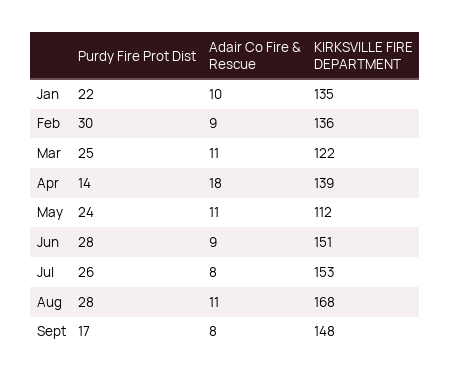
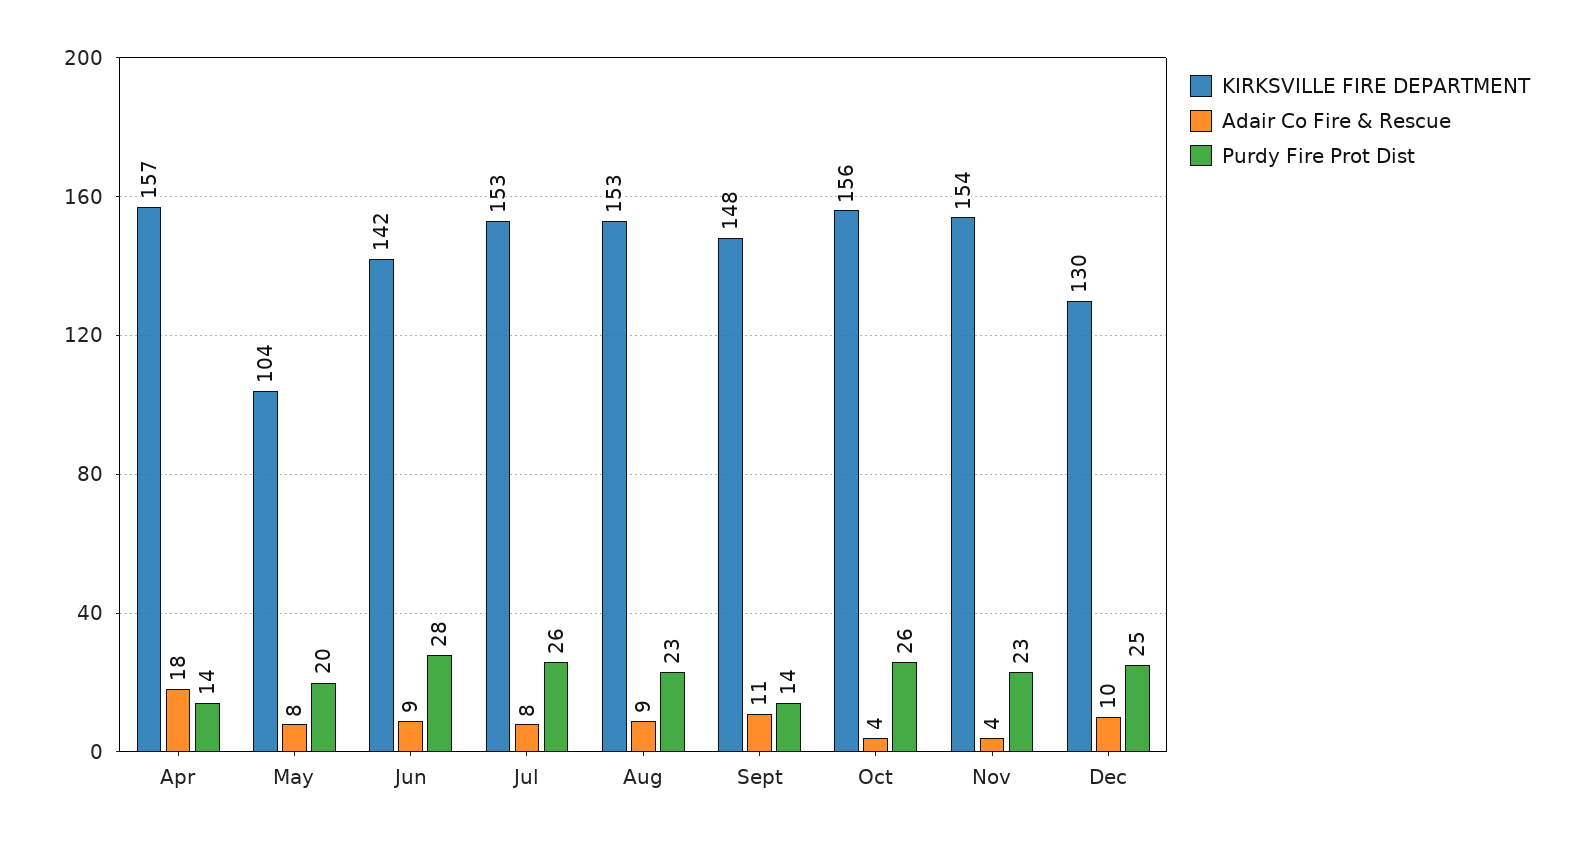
Purdy Fire Prot Dist, Jan: 22 -> none
Adair Co Fire & Rescue, Jan: 10 -> none
KIRKSVILLE FIRE DEPARTMENT, Jan: 135 -> none
Purdy Fire Prot Dist, Feb: 30 -> none
Adair Co Fire & Rescue, Feb: 9 -> none
KIRKSVILLE FIRE DEPARTMENT, Feb: 136 -> none
Purdy Fire Prot Dist, Mar: 25 -> none
Adair Co Fire & Rescue, Mar: 11 -> none
KIRKSVILLE FIRE DEPARTMENT, Mar: 122 -> none
KIRKSVILLE FIRE DEPARTMENT, Apr: 139 -> 157
Purdy Fire Prot Dist, May: 24 -> 20
Adair Co Fire & Rescue, May: 11 -> 8
KIRKSVILLE FIRE DEPARTMENT, May: 112 -> 104
KIRKSVILLE FIRE DEPARTMENT, Jun: 151 -> 142
Purdy Fire Prot Dist, Aug: 28 -> 23
Adair Co Fire & Rescue, Aug: 11 -> 9
KIRKSVILLE FIRE DEPARTMENT, Aug: 168 -> 153
Purdy Fire Prot Dist, Sept: 17 -> 14
Adair Co Fire & Rescue, Sept: 8 -> 11
KIRKSVILLE FIRE DEPARTMENT, Oct: none -> 156
Adair Co Fire & Rescue, Oct: none -> 4
Purdy Fire Prot Dist, Oct: none -> 26
KIRKSVILLE FIRE DEPARTMENT, Nov: none -> 154
Adair Co Fire & Rescue, Nov: none -> 4
Purdy Fire Prot Dist, Nov: none -> 23
KIRKSVILLE FIRE DEPARTMENT, Dec: none -> 130
Adair Co Fire & Rescue, Dec: none -> 10
Purdy Fire Prot Dist, Dec: none -> 25

